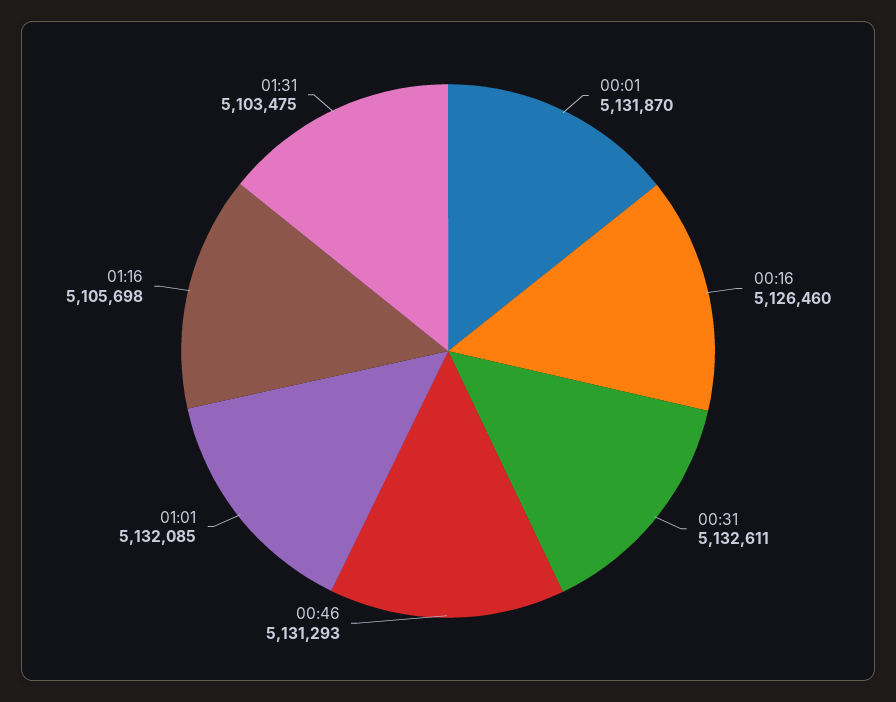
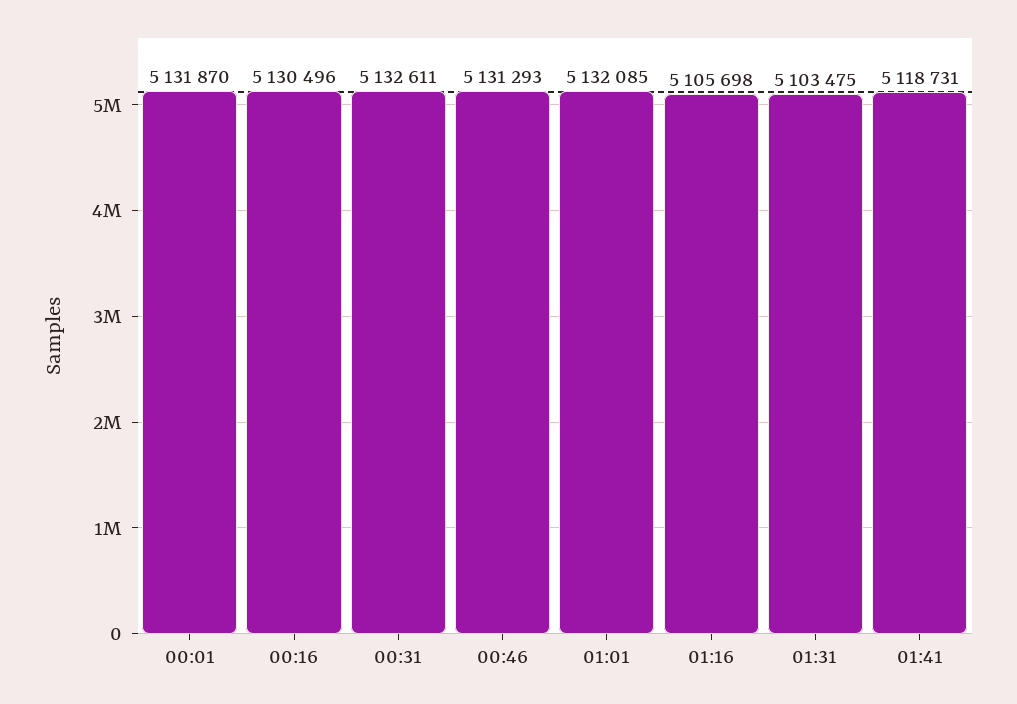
00:16: 5126460 -> 5130496
01:41: none -> 5118731

